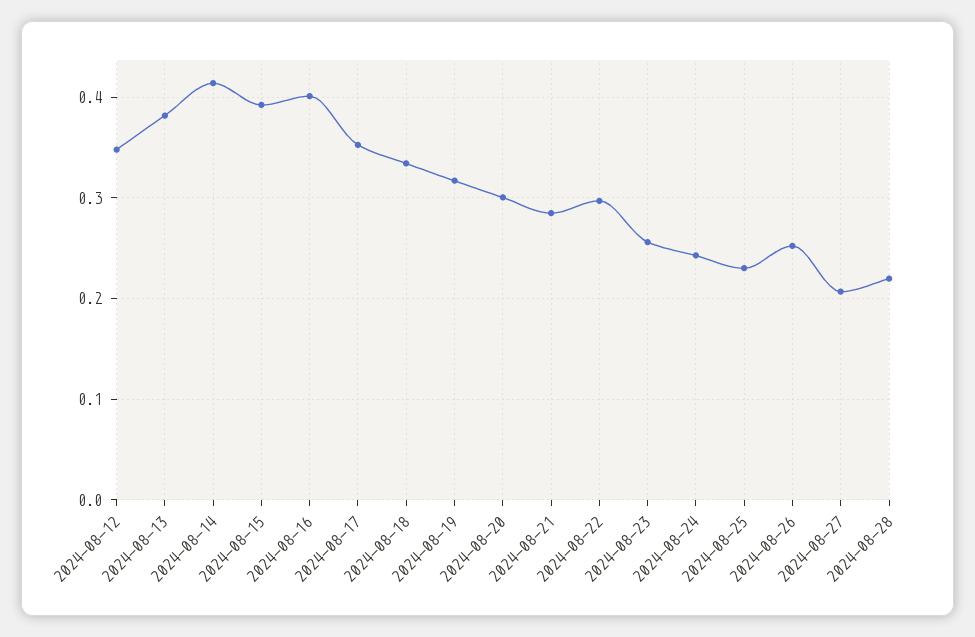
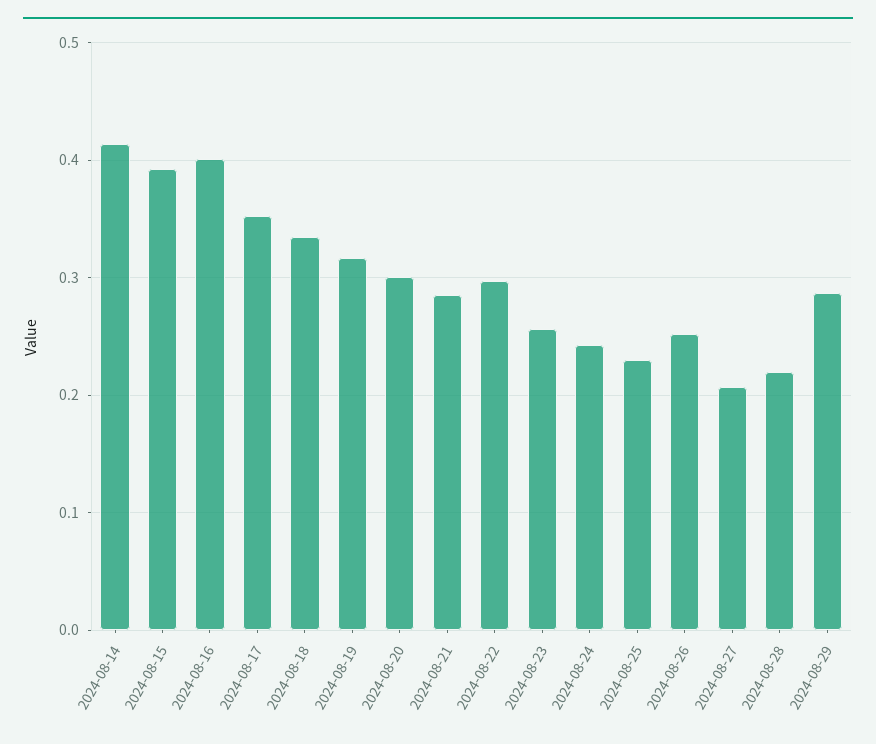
2024-08-12: 0.35 -> none
2024-08-13: 0.38 -> none
2024-08-29: none -> 0.29

